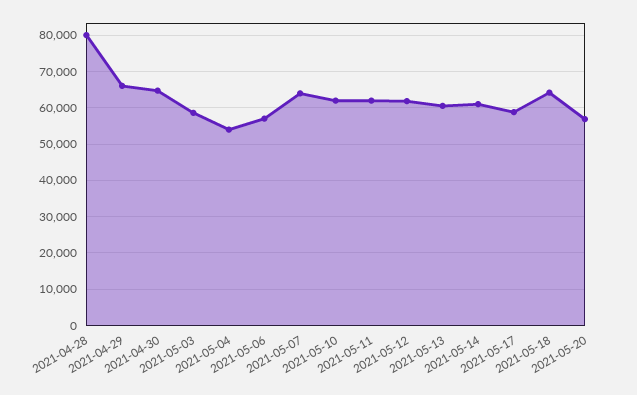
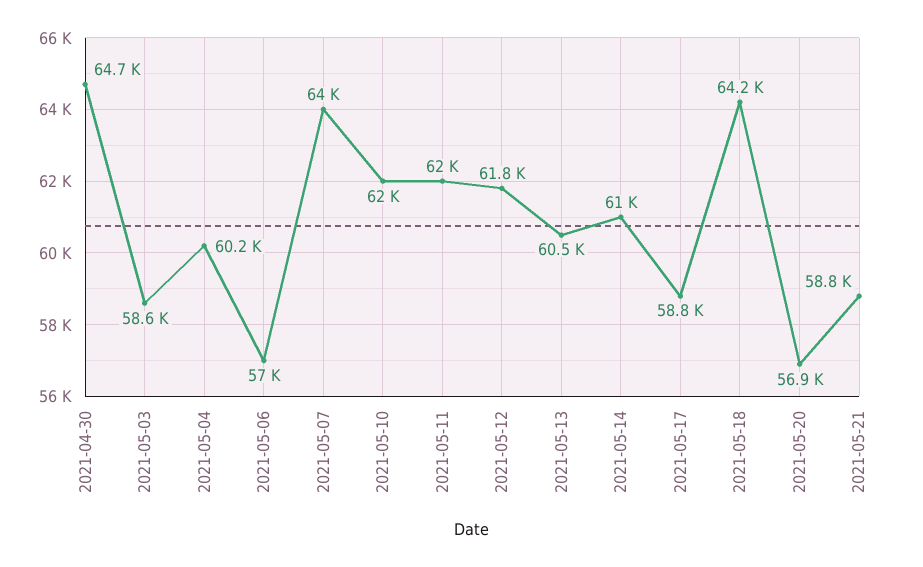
2021-04-28: 80000 -> none
2021-04-29: 66000 -> none
2021-05-04: 54000 -> 60200
2021-05-21: none -> 58800

